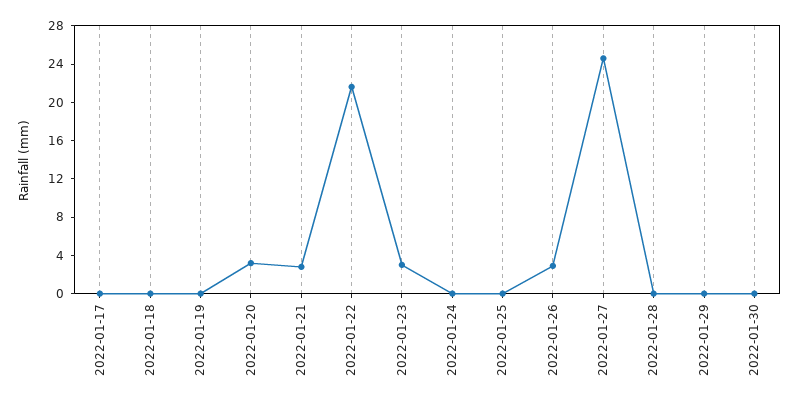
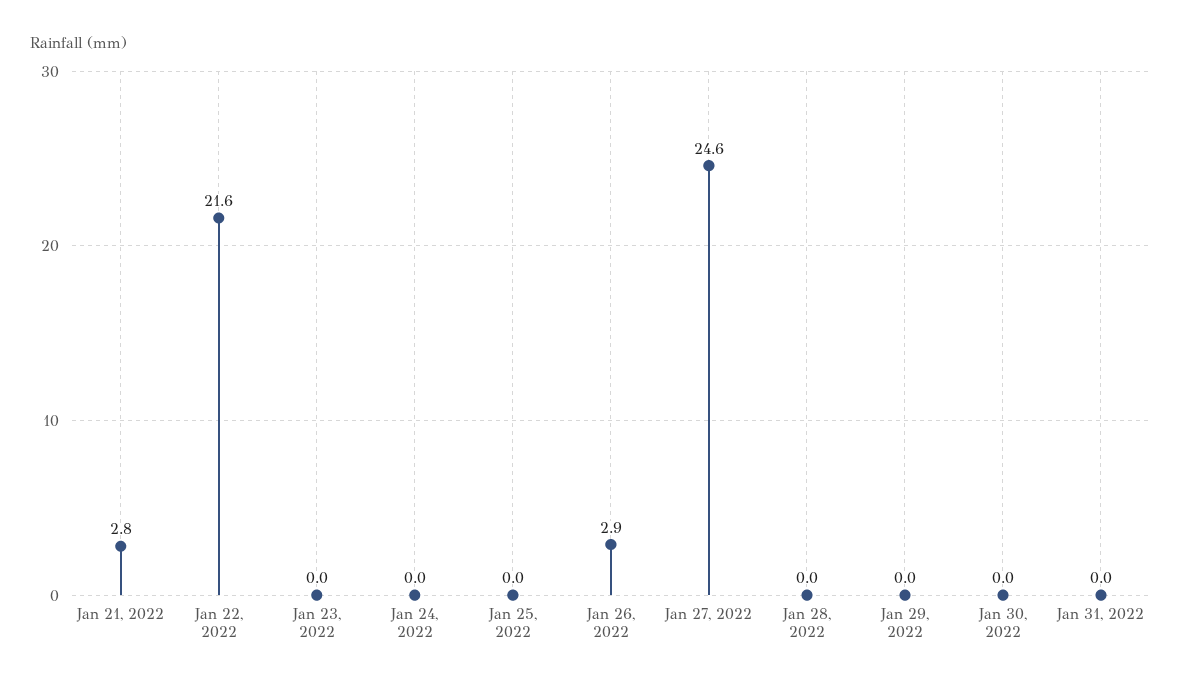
2022-01-17: 0 -> none
2022-01-18: 0 -> none
2022-01-19: 0 -> none
2022-01-20: 3 -> none
2022-01-23: 3 -> 0
Jan 31, 2022: none -> 0

